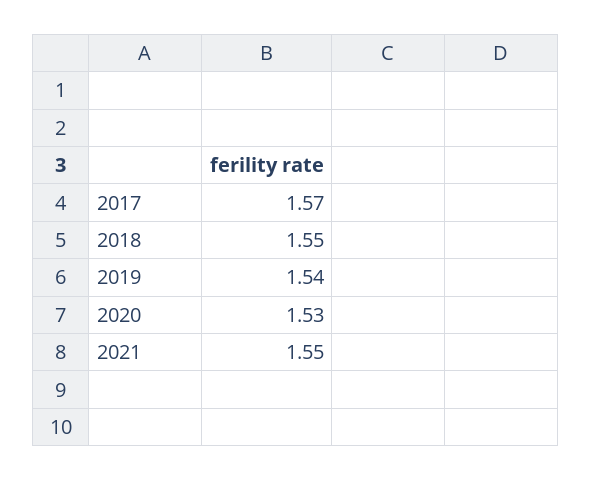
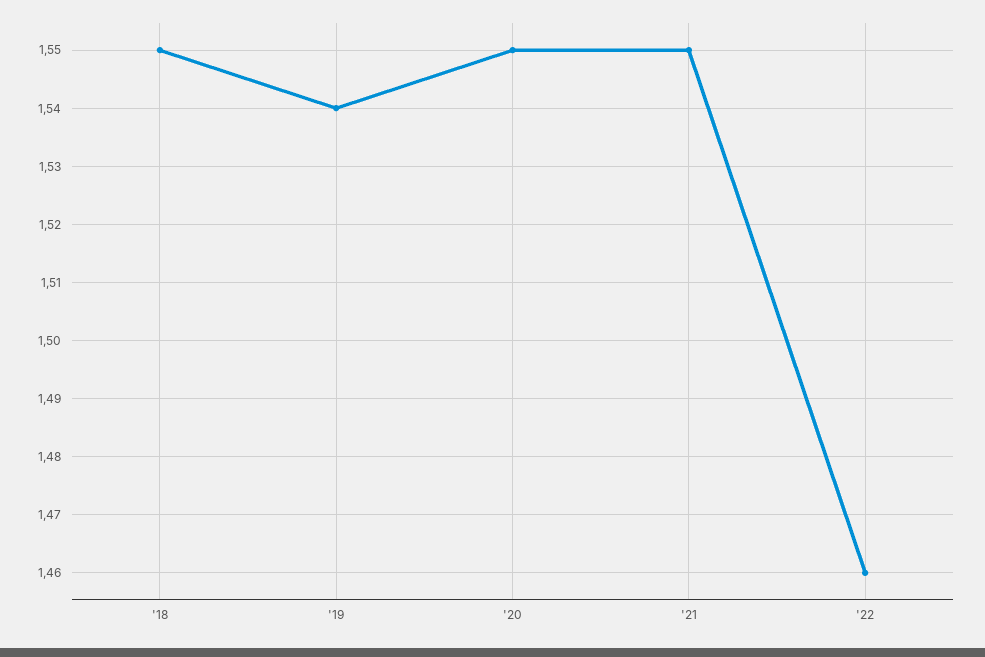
2017: 1.57 -> none
2020: 1.53 -> 1.55
'22: none -> 1.46

